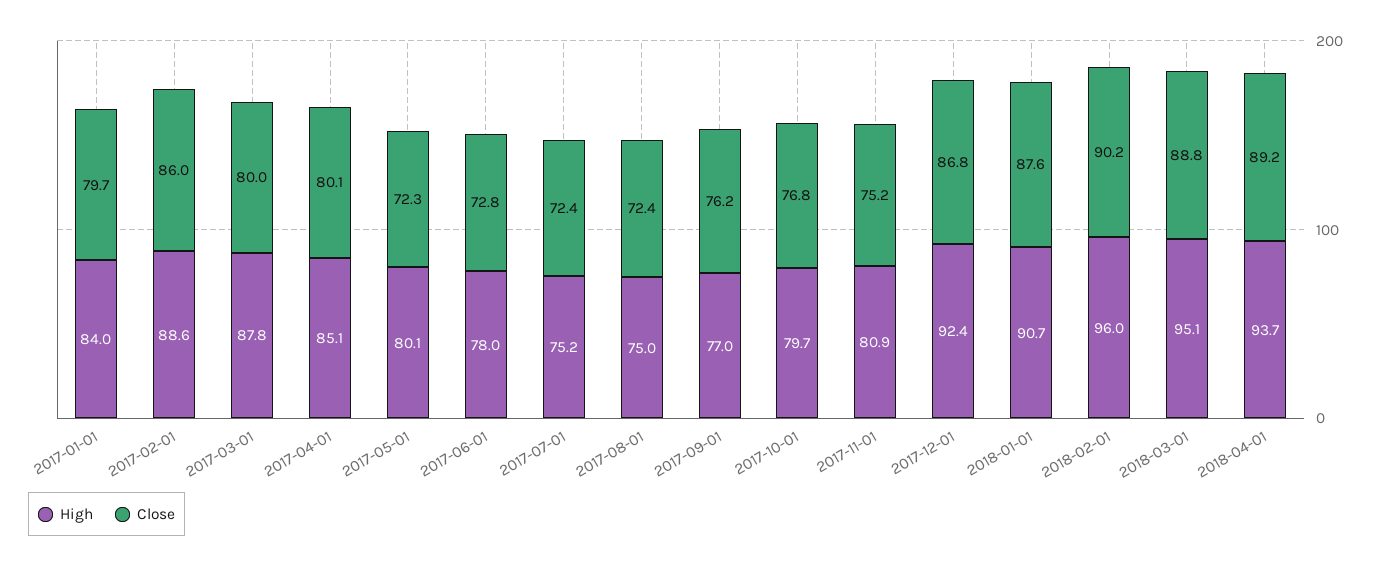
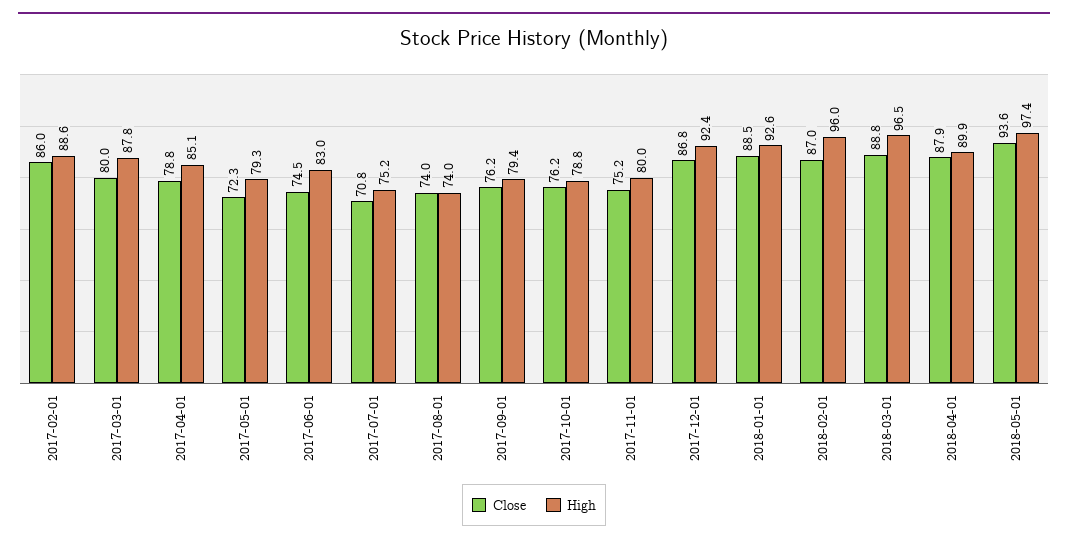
High, 2017-01-01: 84 -> none
Close, 2017-01-01: 79.7 -> none
Close, 2017-04-01: 80.1 -> 78.8
High, 2017-05-01: 80.1 -> 79.3
High, 2017-06-01: 78 -> 83
Close, 2017-06-01: 72.8 -> 74.5
Close, 2017-07-01: 72.4 -> 70.8
High, 2017-08-01: 75 -> 74
Close, 2017-08-01: 72.4 -> 74
High, 2017-09-01: 77 -> 79.4
High, 2017-10-01: 79.7 -> 78.8
Close, 2017-10-01: 76.8 -> 76.2
High, 2017-11-01: 80.9 -> 80
High, 2018-01-01: 90.7 -> 92.6
Close, 2018-01-01: 87.6 -> 88.5
Close, 2018-02-01: 90.2 -> 87
High, 2018-03-01: 95.1 -> 96.5
High, 2018-04-01: 93.7 -> 89.9
Close, 2018-04-01: 89.2 -> 87.9
Close, 2018-05-01: none -> 93.6
High, 2018-05-01: none -> 97.4

